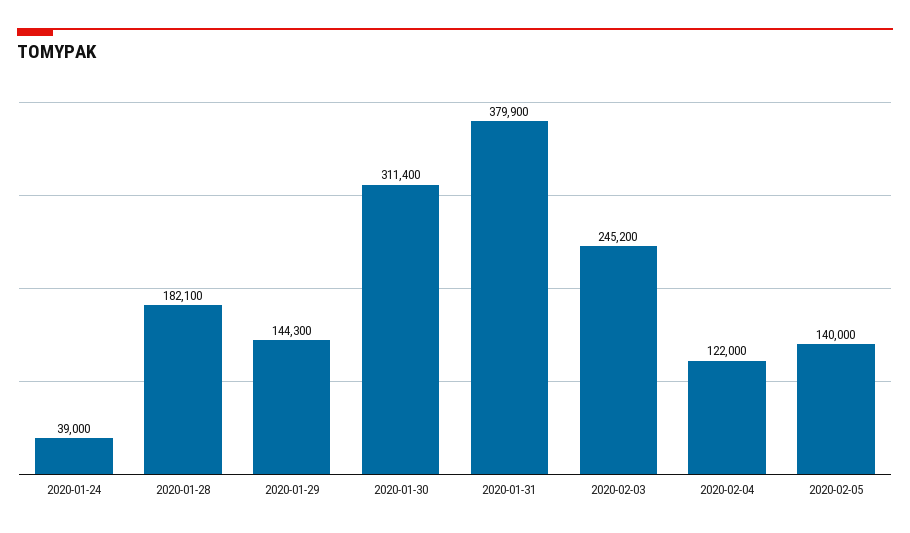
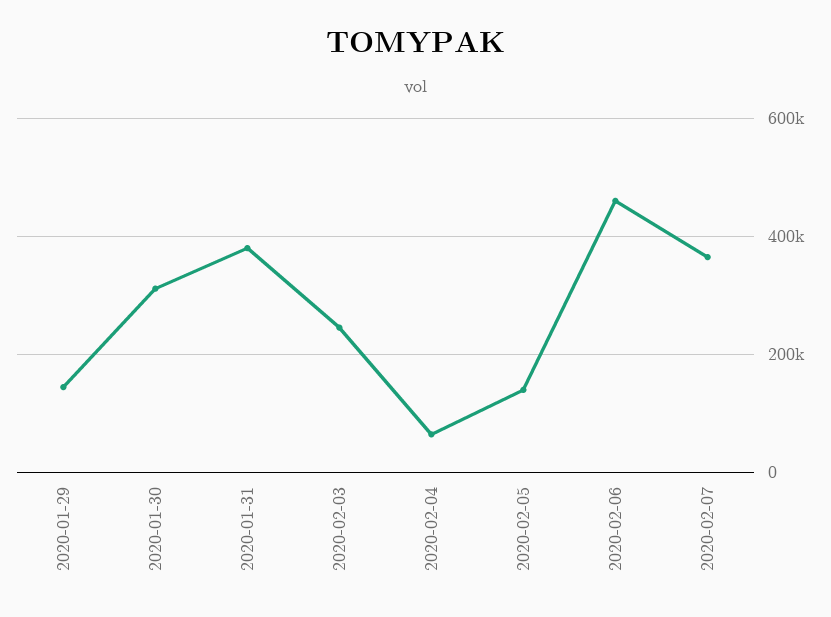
2020-01-24: 39000 -> none
2020-01-28: 182100 -> none
2020-02-04: 122000 -> 60000
2020-02-06: none -> 460000
2020-02-07: none -> 360000

